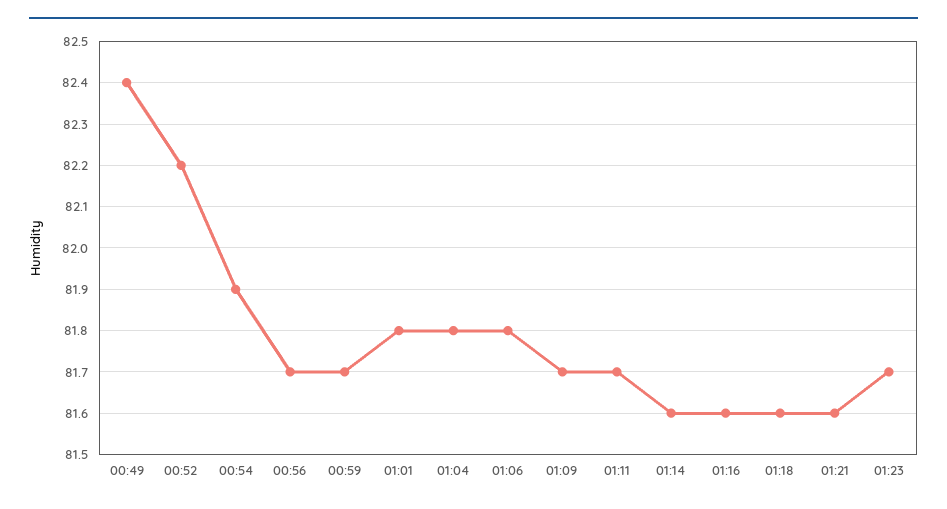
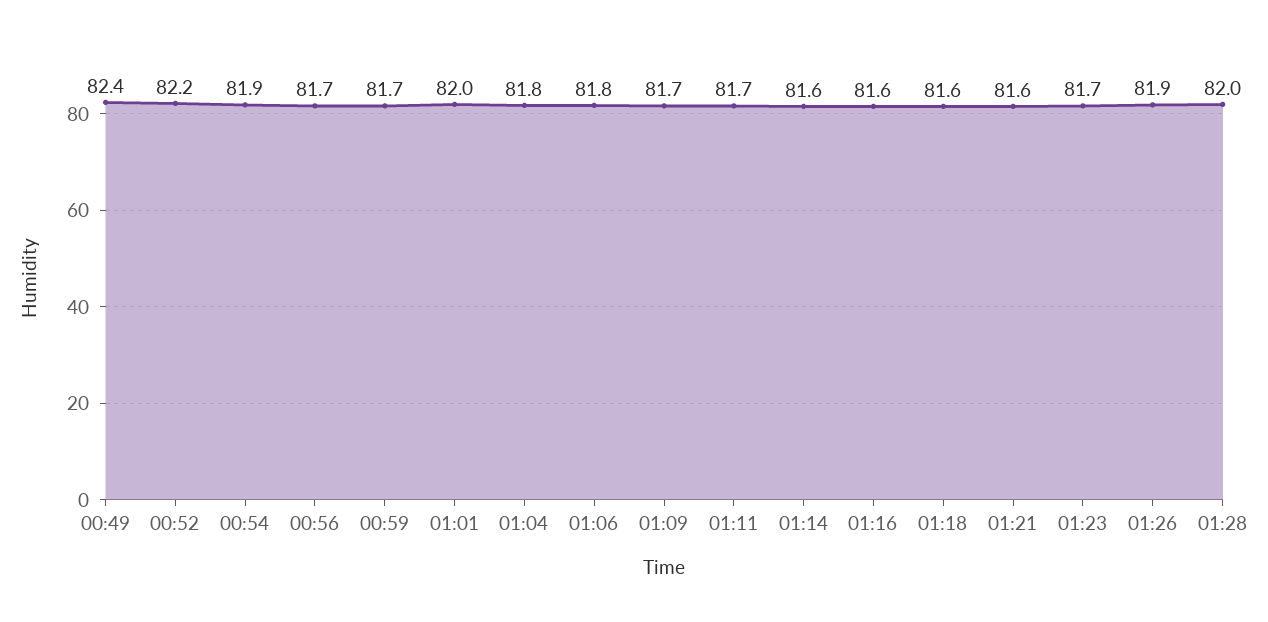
01:01: 81.8 -> 82
01:26: none -> 81.9
01:28: none -> 82

